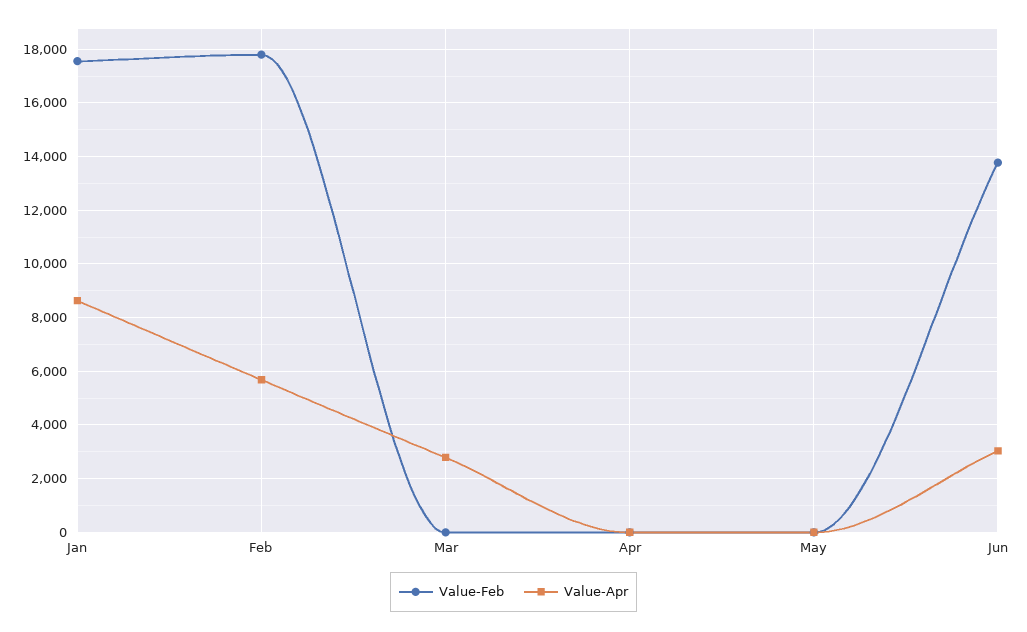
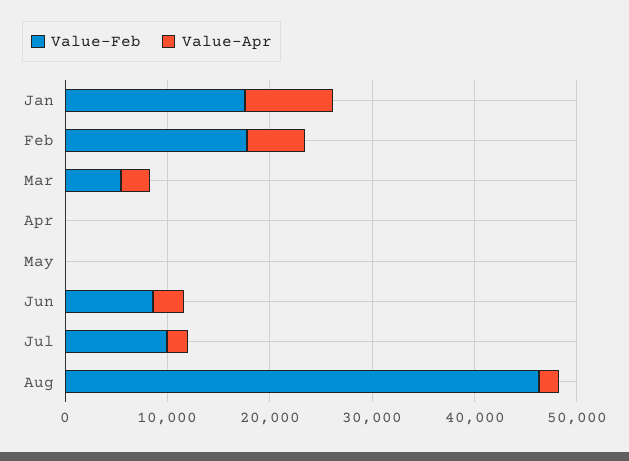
Value-Feb, Mar: 0 -> 6000
Value-Feb, Jun: 13750 -> 8000
Value-Feb, Jul: none -> 10000
Value-Apr, Jul: none -> 2000
Value-Feb, Aug: none -> 46000
Value-Apr, Aug: none -> 2000

